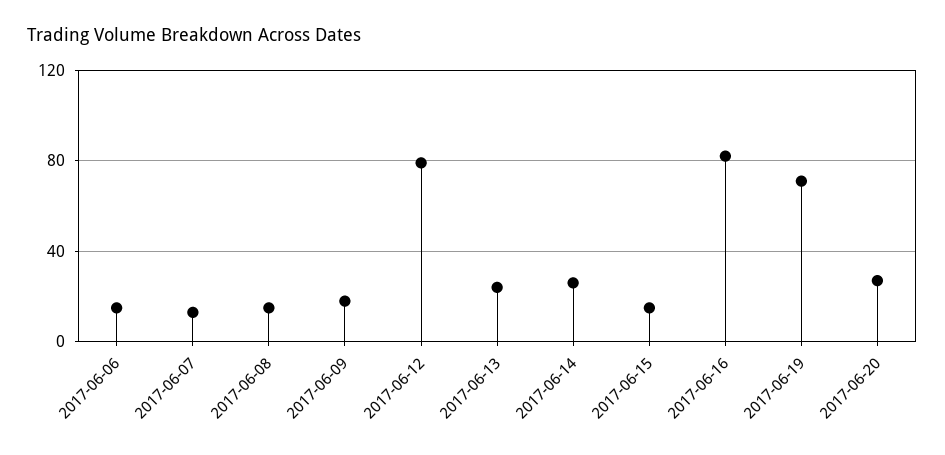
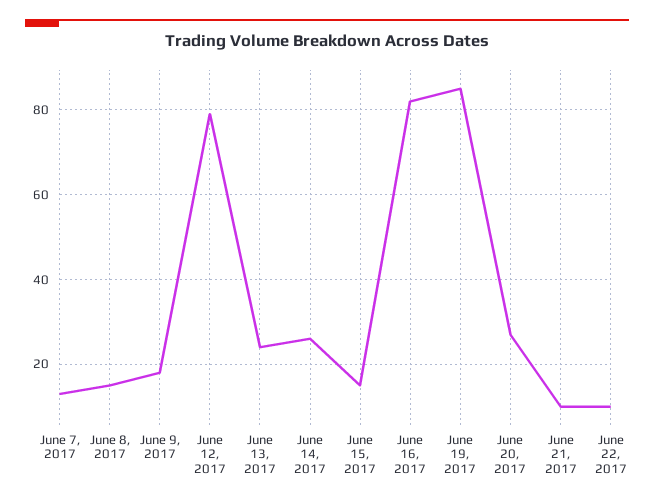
2017-06-06: 15 -> none
2017-06-19: 70 -> 85
June 21, 2017: none -> 10
June 22, 2017: none -> 10

